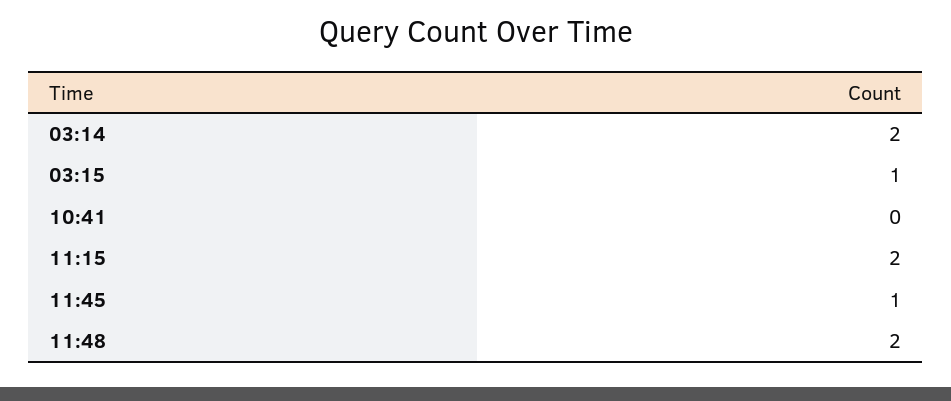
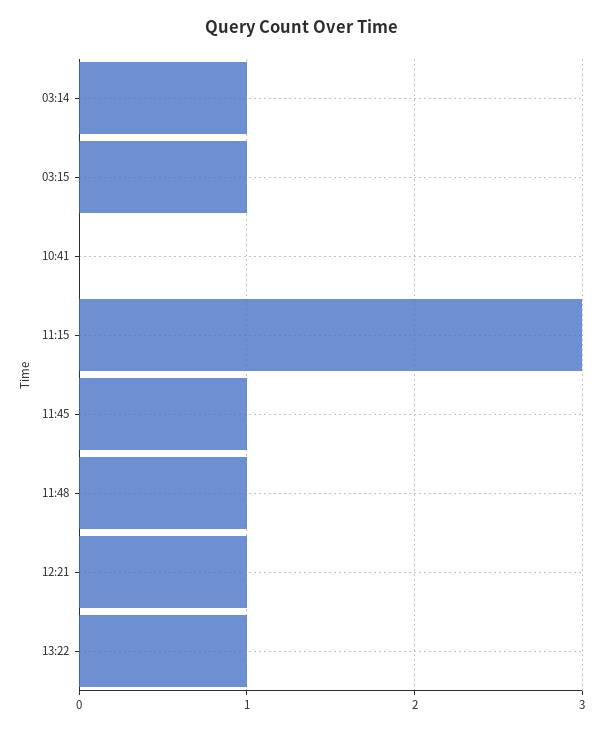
03:14: 2 -> 1
11:15: 2 -> 3
11:48: 2 -> 1
12:21: none -> 1
13:22: none -> 1

